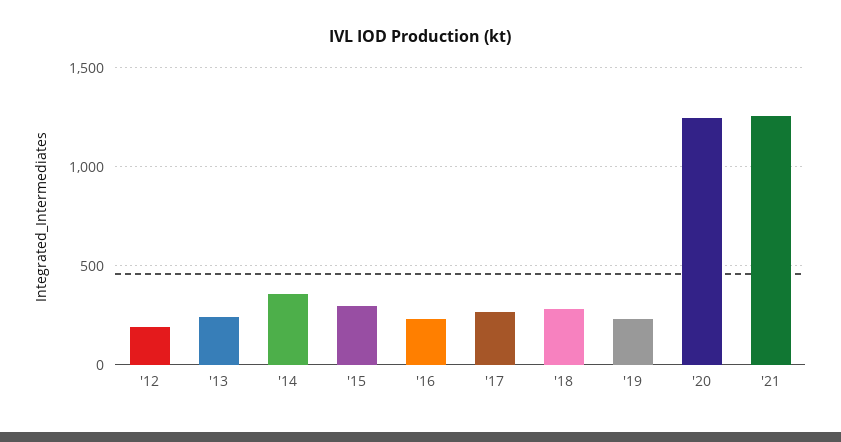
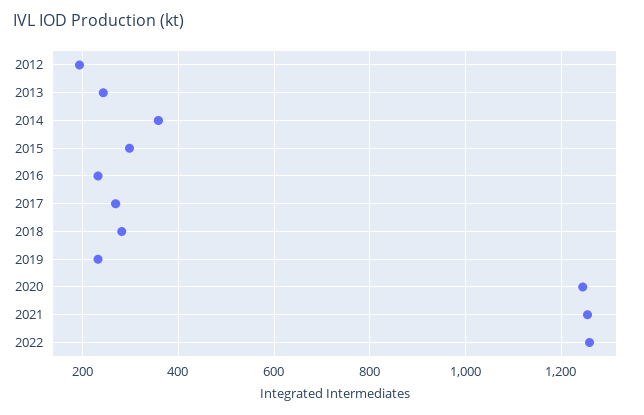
2022: none -> 1260

